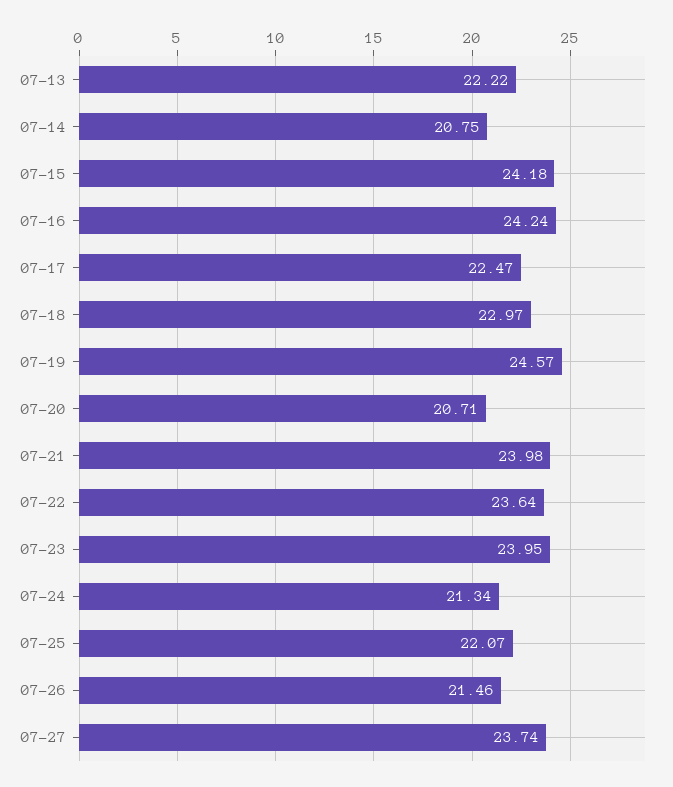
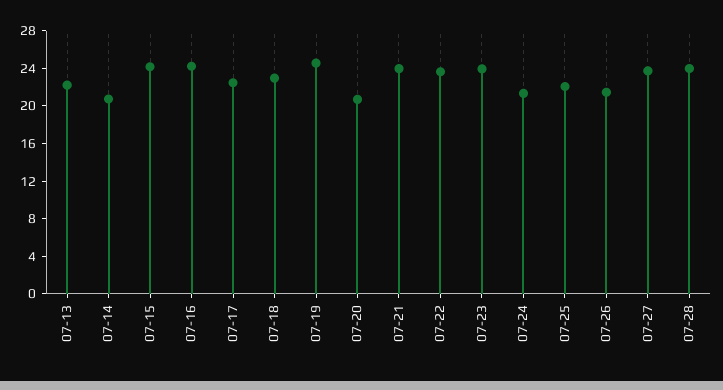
07-28: none -> 24

